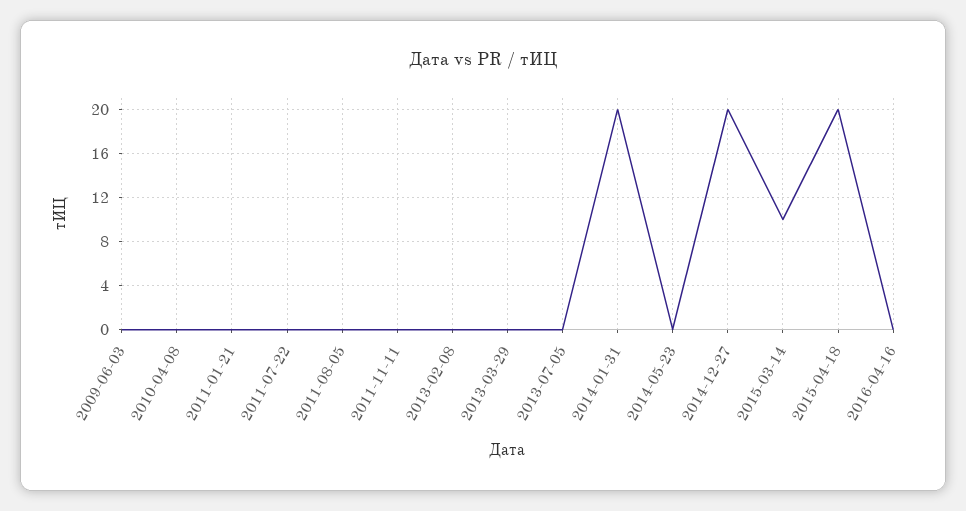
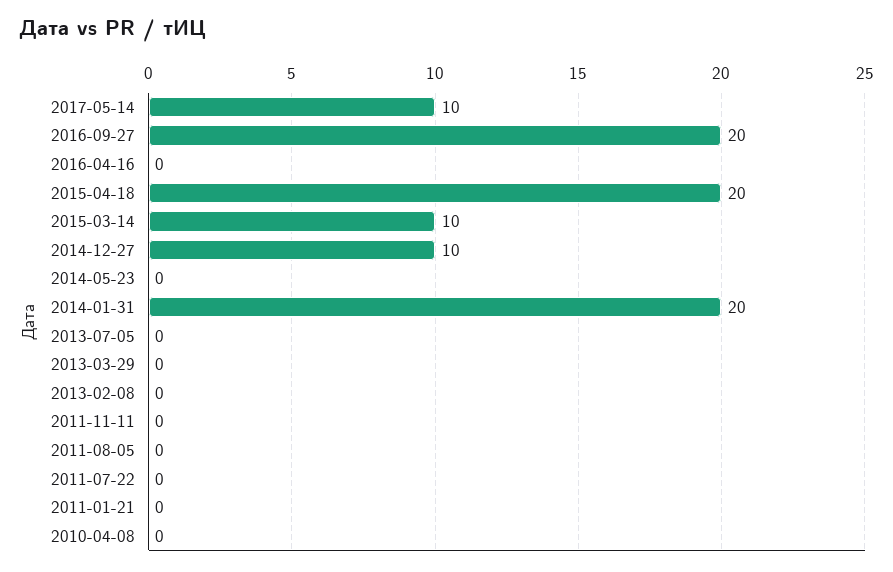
2009-06-03: 0 -> none
2014-12-27: 20 -> 10
2017-05-14: none -> 10
2016-09-27: none -> 20

